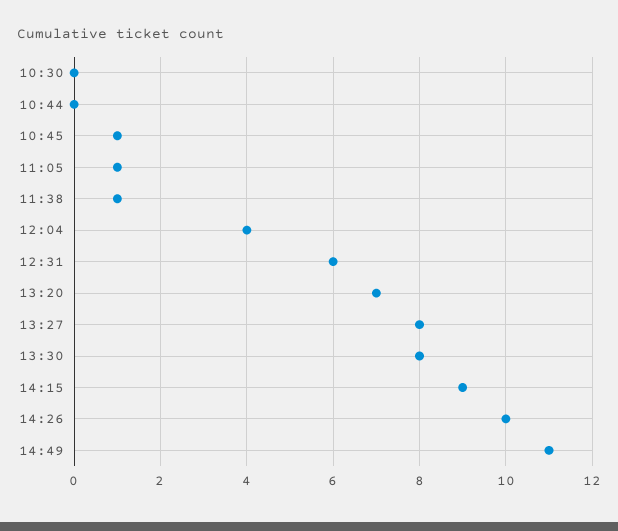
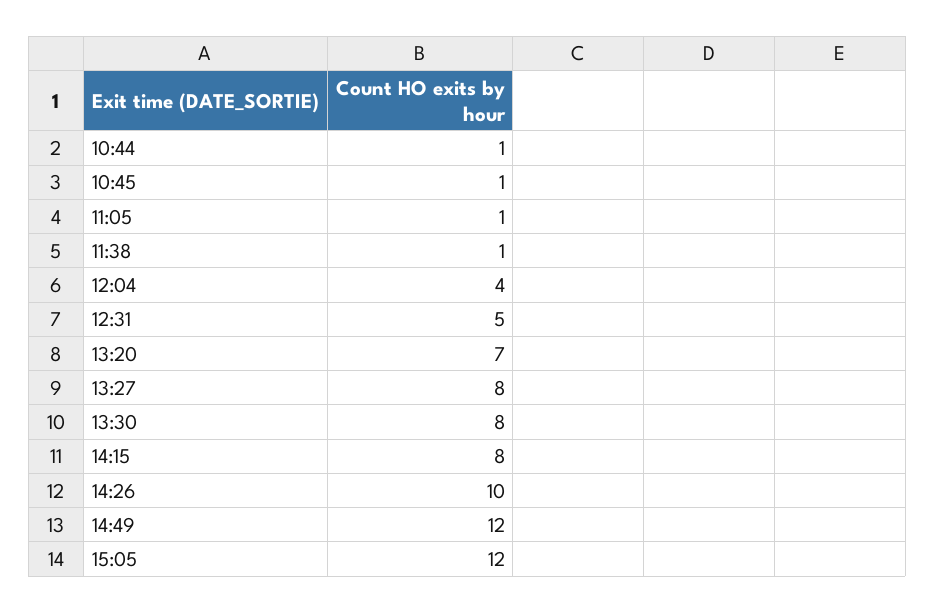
10:30: 0 -> none
10:44: 0 -> 1
12:31: 6 -> 5
14:15: 9 -> 8
14:49: 11 -> 12
15:05: none -> 12

